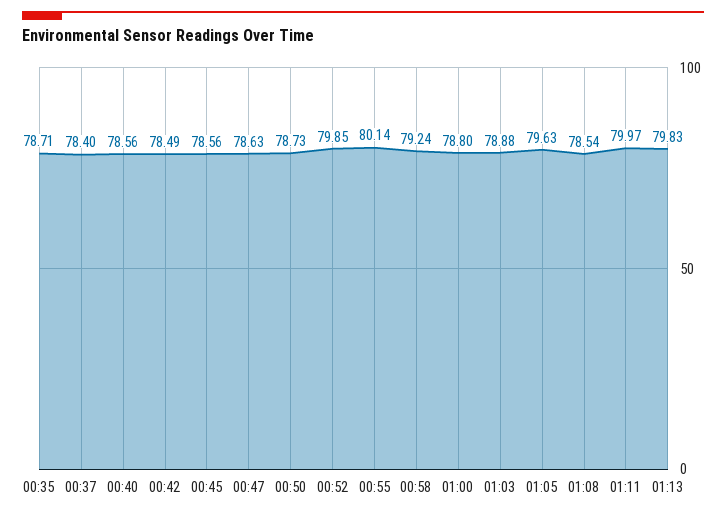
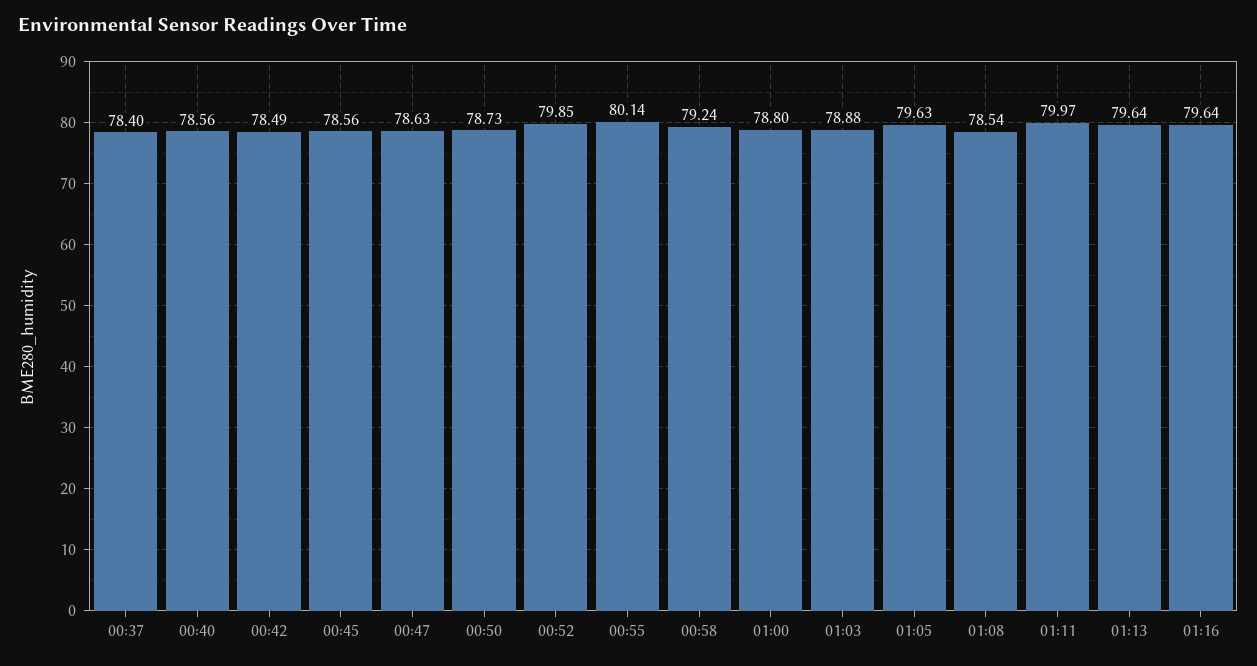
00:35: 78.71 -> none
01:13: 79.83 -> 79.64
01:16: none -> 79.64

